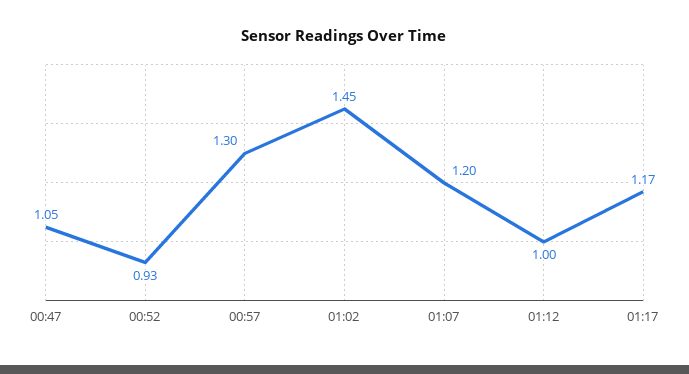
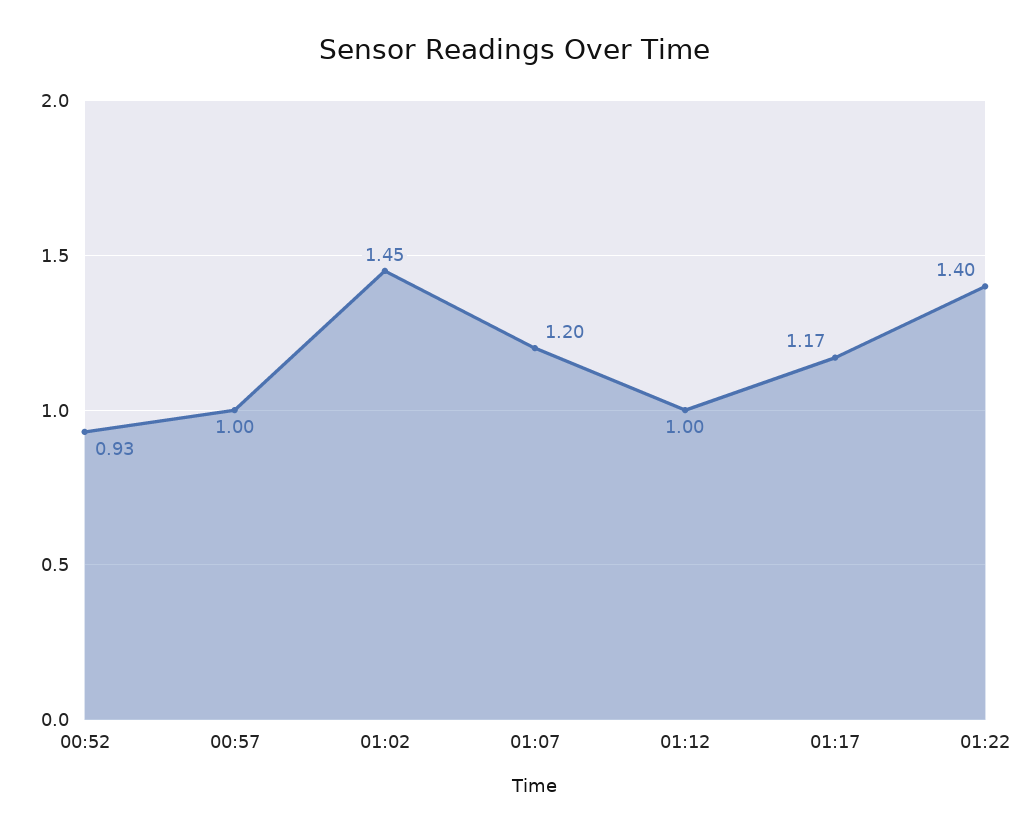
00:47: 1.05 -> none
00:57: 1.3 -> 1
01:22: none -> 1.4

